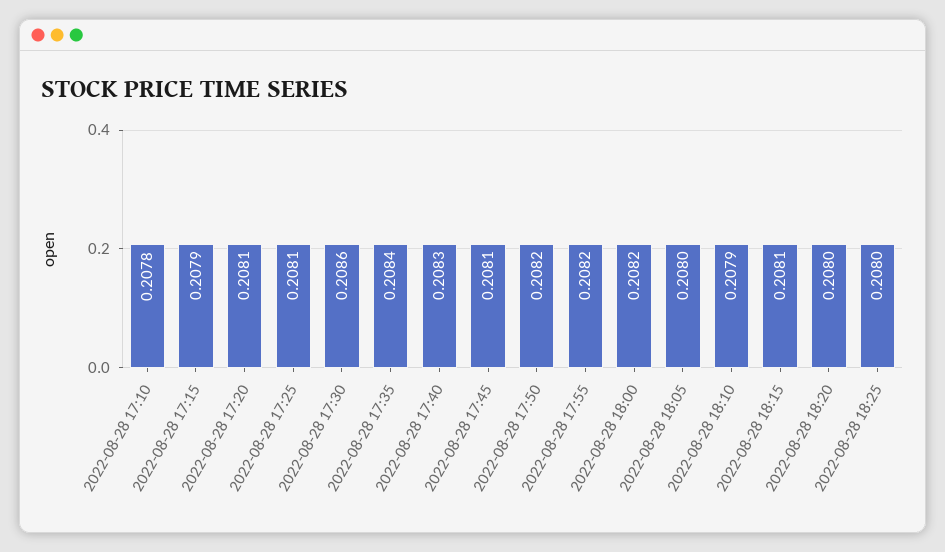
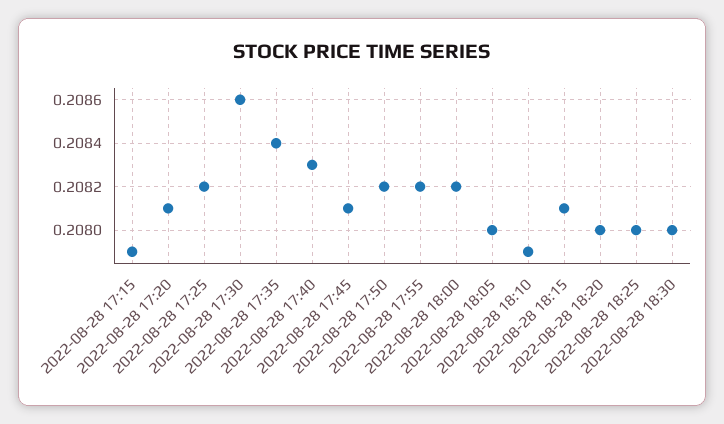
2022-08-28 17:10: 0.2078 -> none
2022-08-28 17:25: 0.2081 -> 0.2082
2022-08-28 18:30: none -> 0.208

